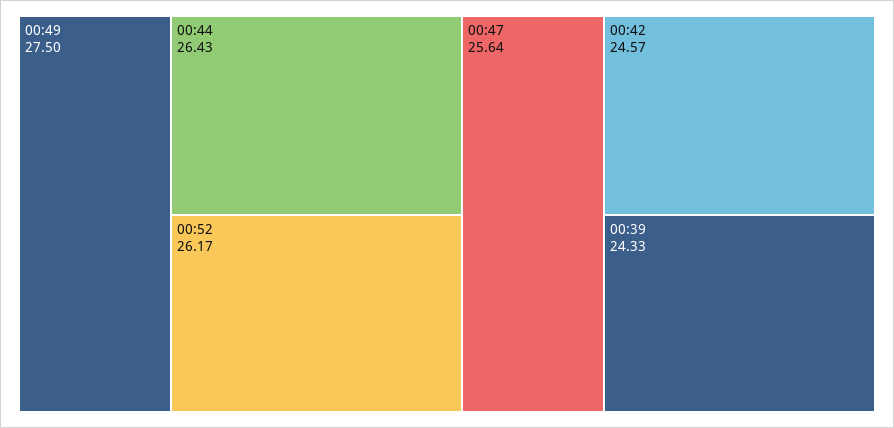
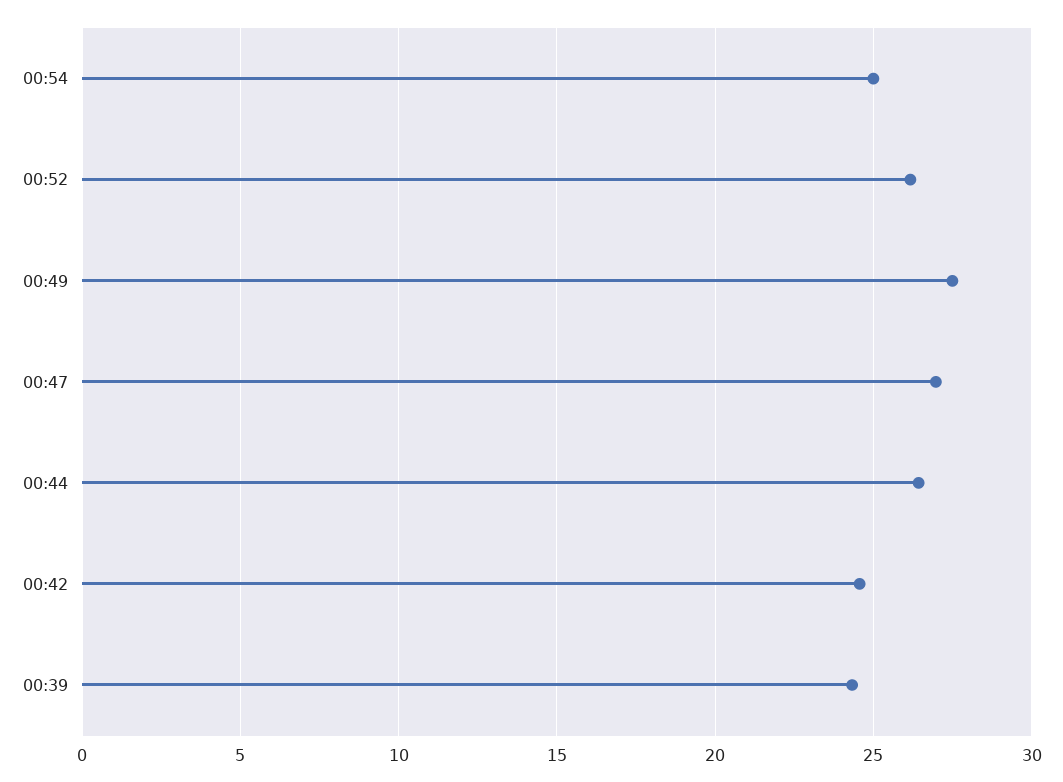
00:47: 25.64 -> 27
00:54: none -> 25

